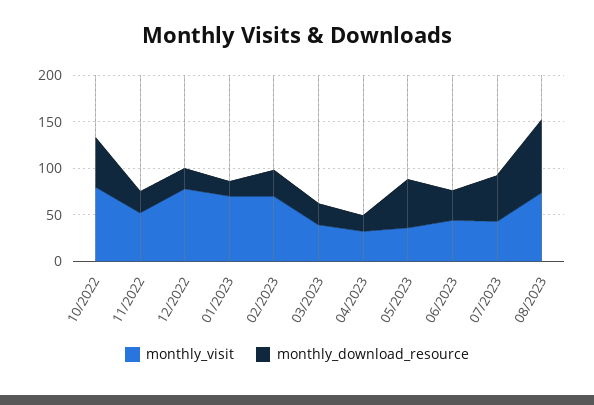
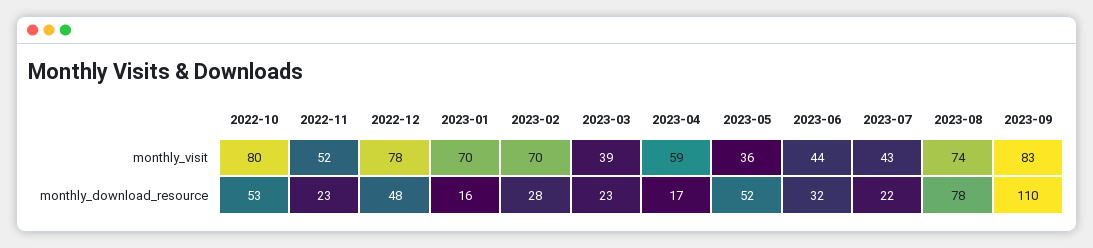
monthly_download_resource, 12/2022: 20 -> 48
monthly_visit, 04/2023: 30 -> 59
monthly_download_resource, 07/2023: 50 -> 22
monthly_visit, 2023-09: none -> 83
monthly_download_resource, 2023-09: none -> 110

